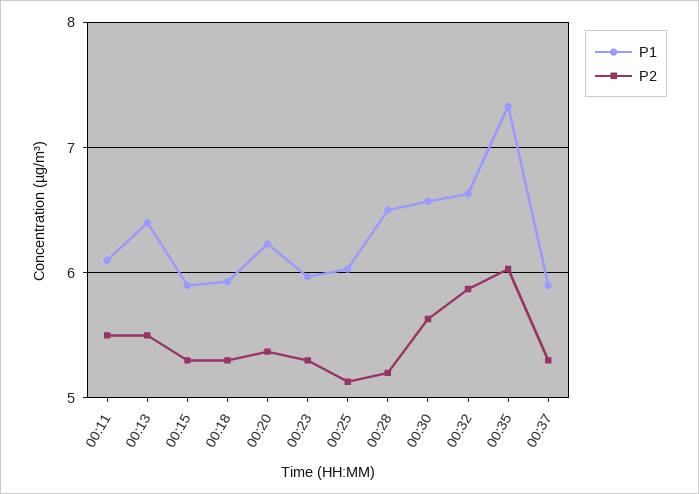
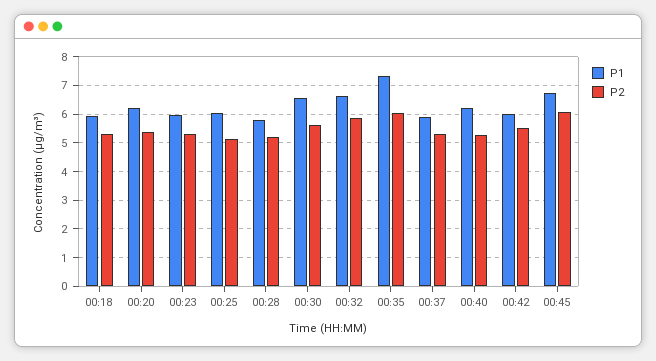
P1, 00:11: 6.1 -> none
P2, 00:11: 5.5 -> none
P1, 00:13: 6.4 -> none
P2, 00:13: 5.5 -> none
P1, 00:15: 5.9 -> none
P2, 00:15: 5.3 -> none
P1, 00:28: 6.5 -> 5.75
P1, 00:40: none -> 6.25
P2, 00:40: none -> 5.25
P1, 00:42: none -> 6
P2, 00:42: none -> 5.5
P1, 00:45: none -> 6.75
P2, 00:45: none -> 6

